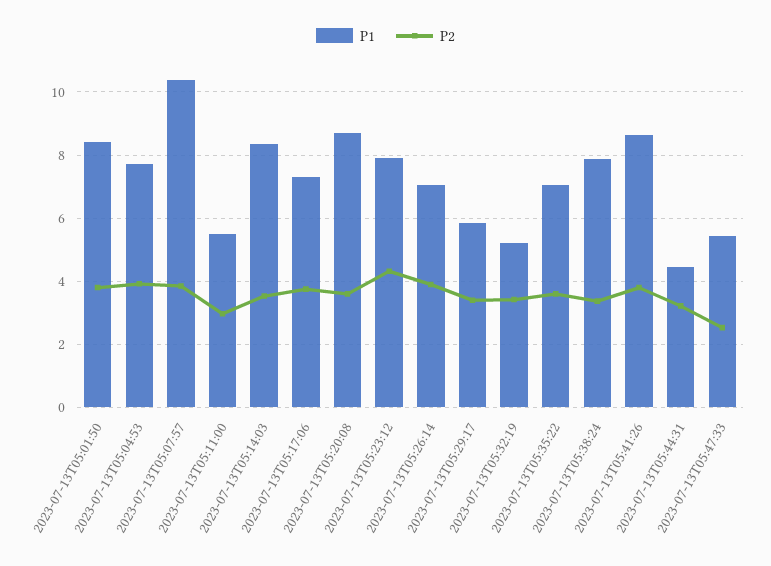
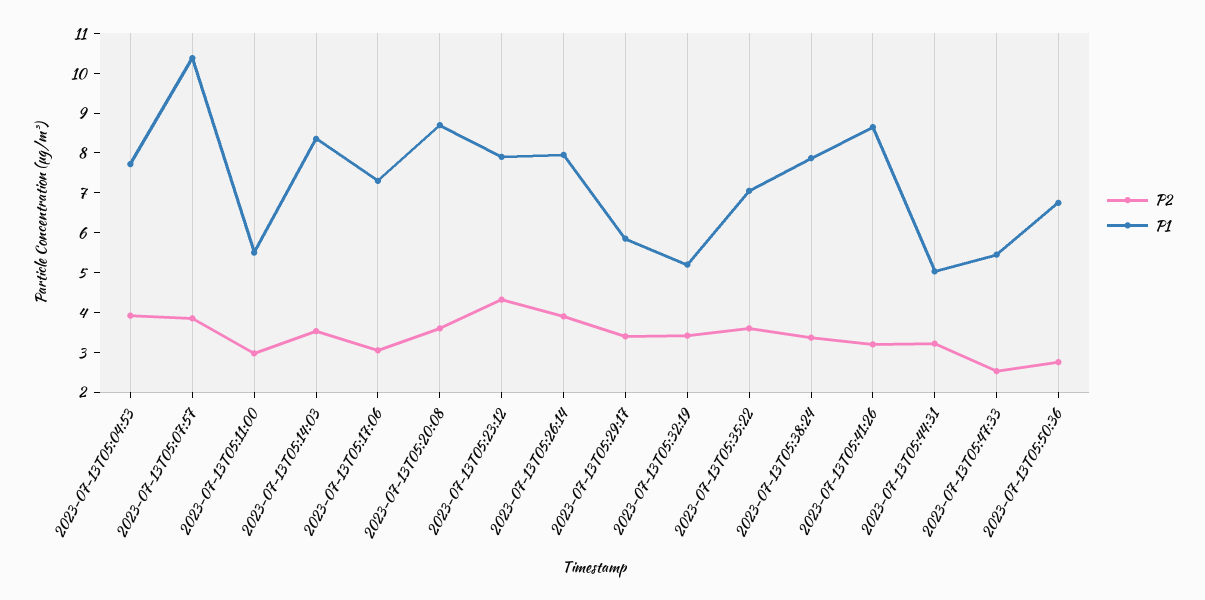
P1, 2023-07-13T05:01:50: 8.4 -> none
P2, 2023-07-13T05:01:50: 3.8 -> none
P2, 2023-07-13T05:17:06: 3.8 -> 3
P1, 2023-07-13T05:26:14: 7 -> 8
P2, 2023-07-13T05:41:26: 3.8 -> 3.25
P1, 2023-07-13T05:44:31: 4.4 -> 5
P2, 2023-07-13T05:50:36: none -> 2.75
P1, 2023-07-13T05:50:36: none -> 6.75

